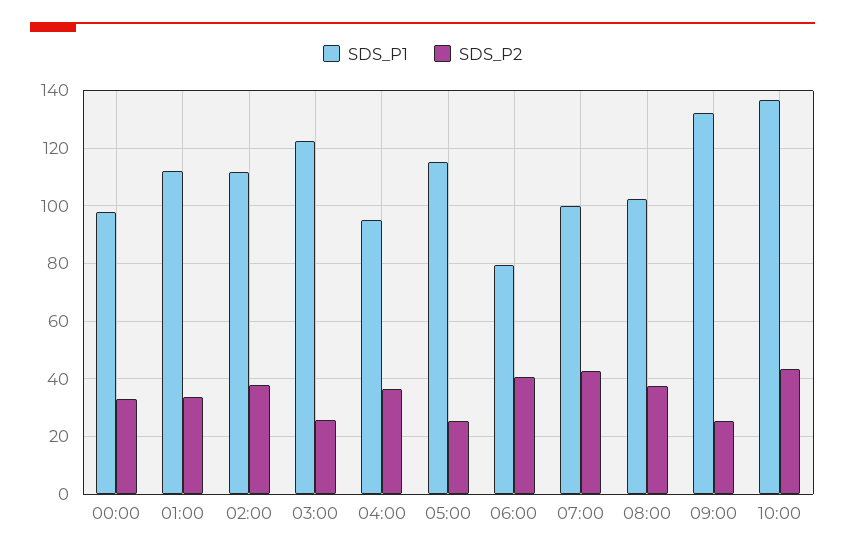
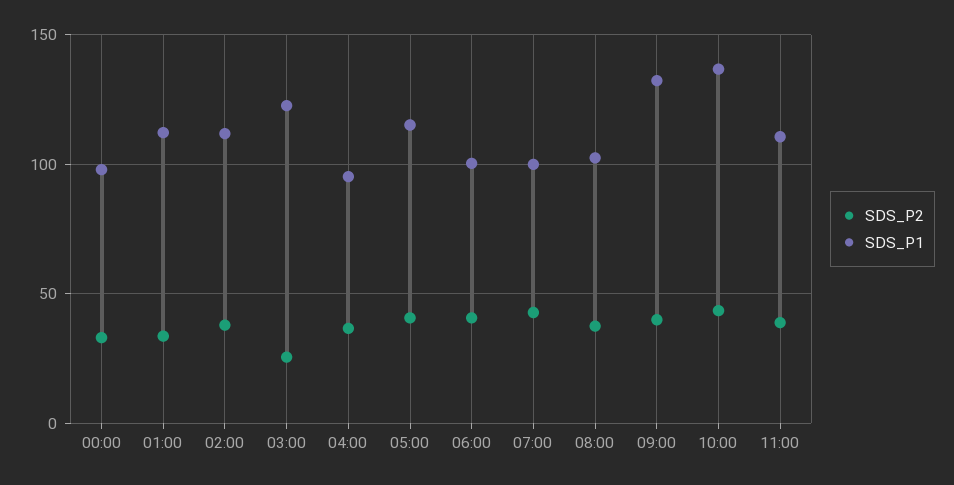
SDS_P2, 05:00: 25 -> 40
SDS_P1, 06:00: 80 -> 100
SDS_P2, 09:00: 25 -> 40
SDS_P2, 11:00: none -> 40
SDS_P1, 11:00: none -> 110

